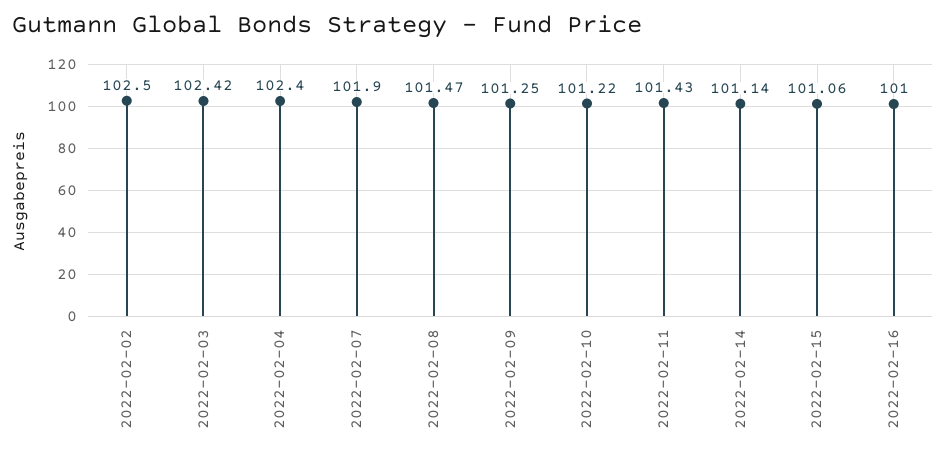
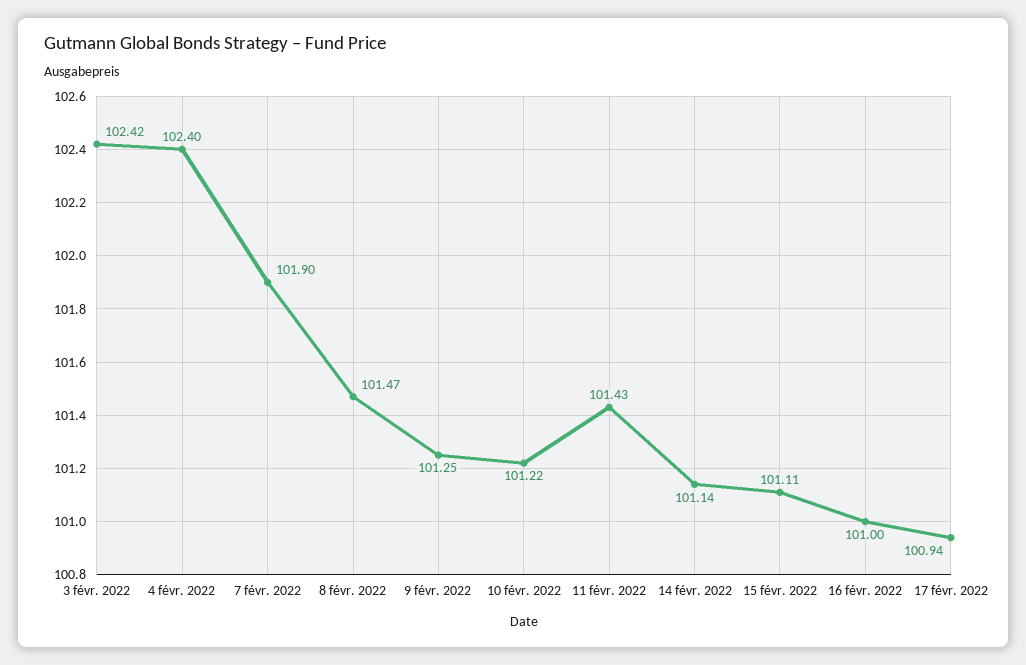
2022-02-02: 102.5 -> none
2022-02-15: 101.06 -> 101.11
17 févr. 2022: none -> 100.94

